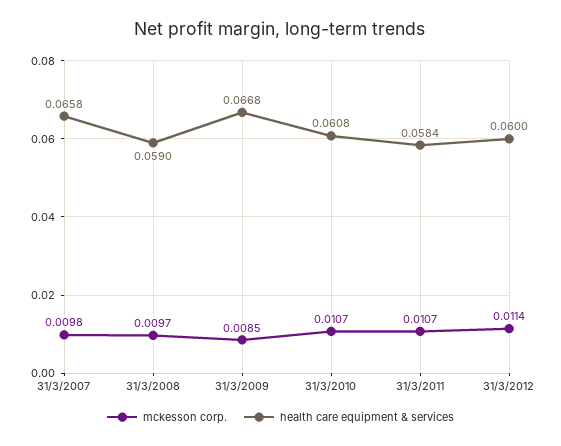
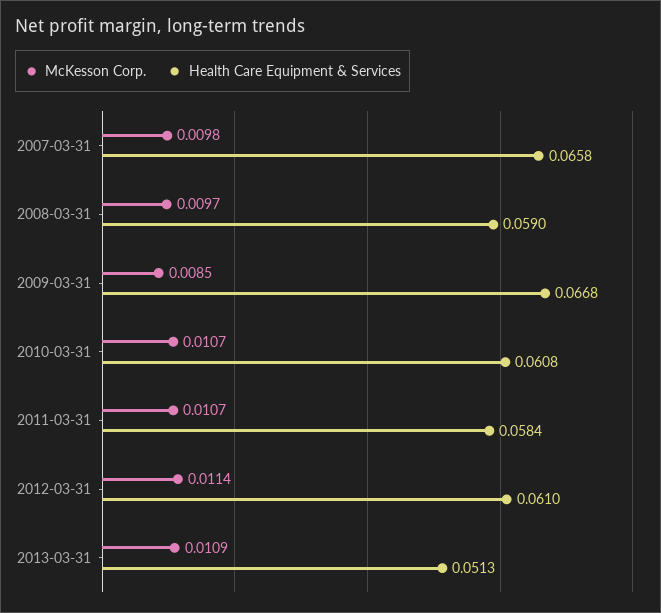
health care equipment & services, 31/3/2012: 0.06 -> 0.061
mckesson corp., 2013-03-31: none -> 0.0109
health care equipment & services, 2013-03-31: none -> 0.0513

